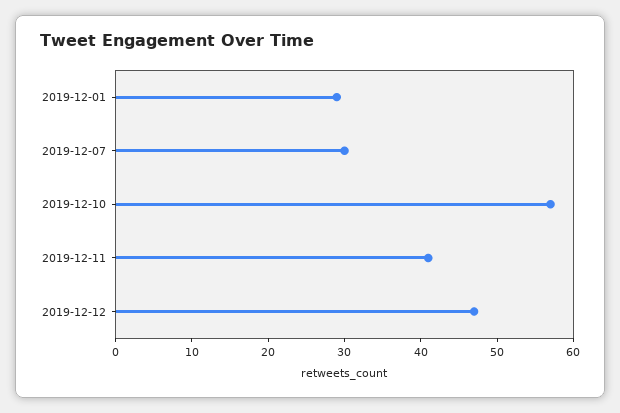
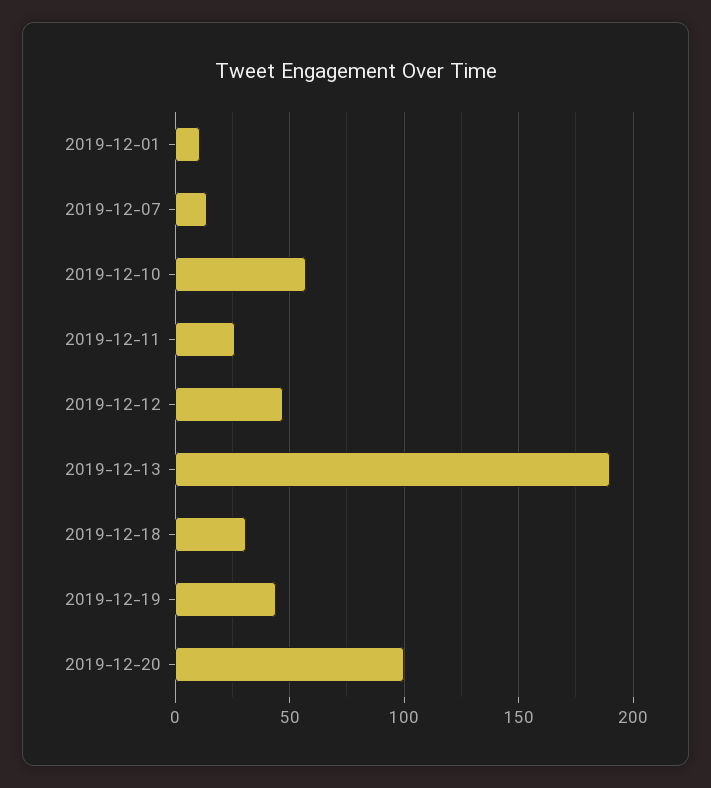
2019-12-01: 30 -> 10
2019-12-07: 30 -> 15
2019-12-11: 40 -> 25
2019-12-13: none -> 190
2019-12-18: none -> 30
2019-12-19: none -> 45
2019-12-20: none -> 100

